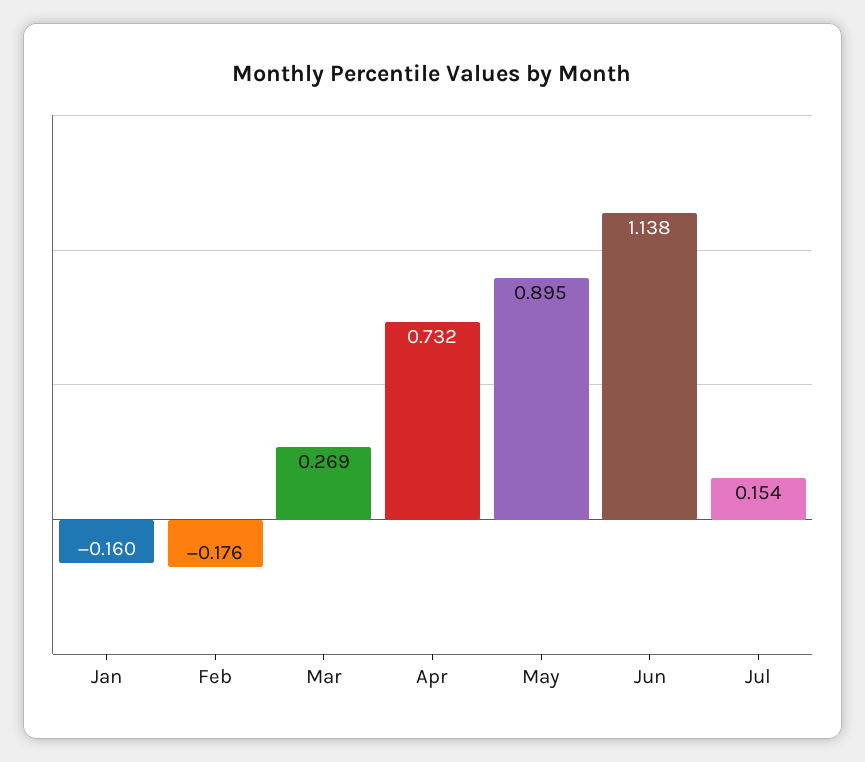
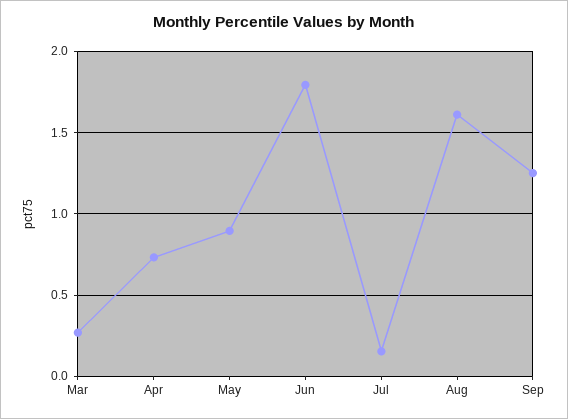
Jan: -0.16 -> none
Feb: -0.176 -> none
Jun: 1.138 -> 1.8
Aug: none -> 1.6
Sep: none -> 1.25

